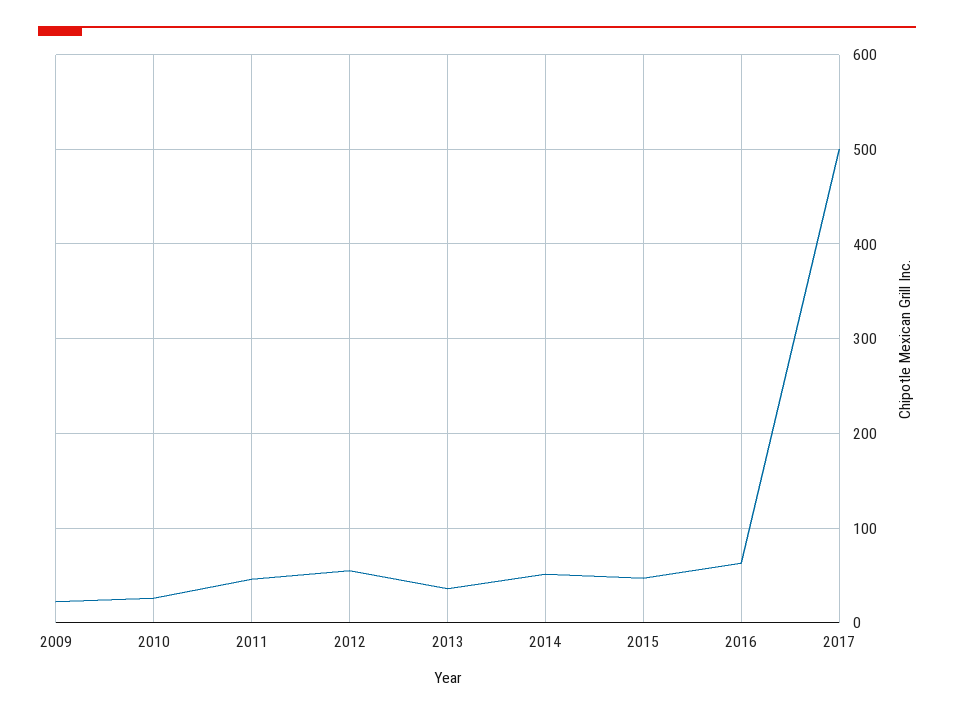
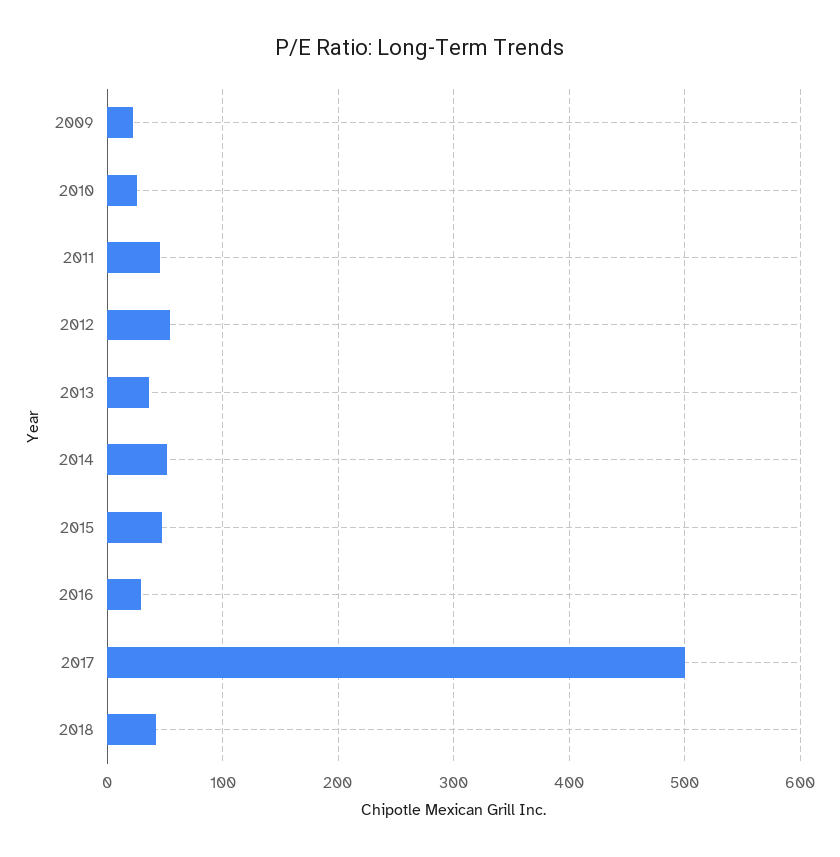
2016: 60 -> 30
2018: none -> 40

